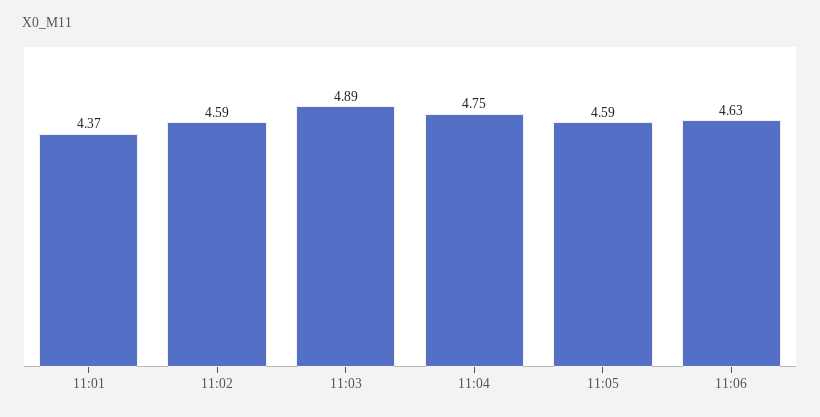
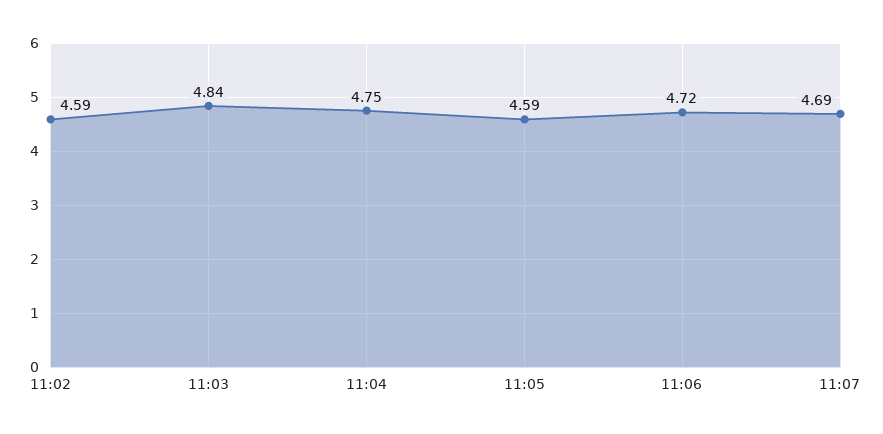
11:01: 4.37 -> none
11:03: 4.89 -> 4.84
11:06: 4.63 -> 4.72
11:07: none -> 4.69

